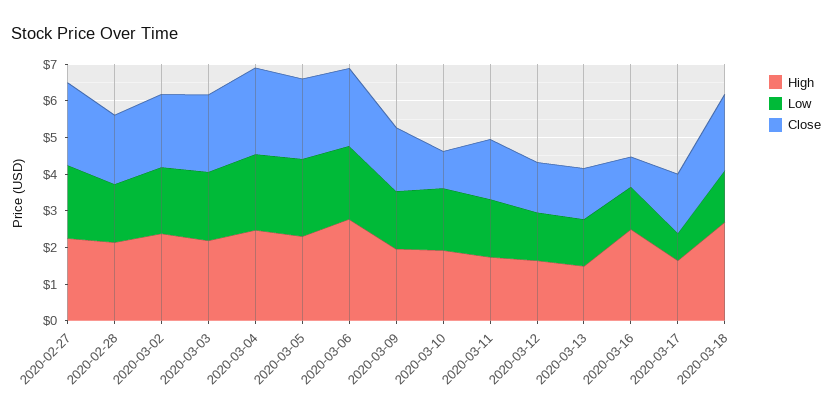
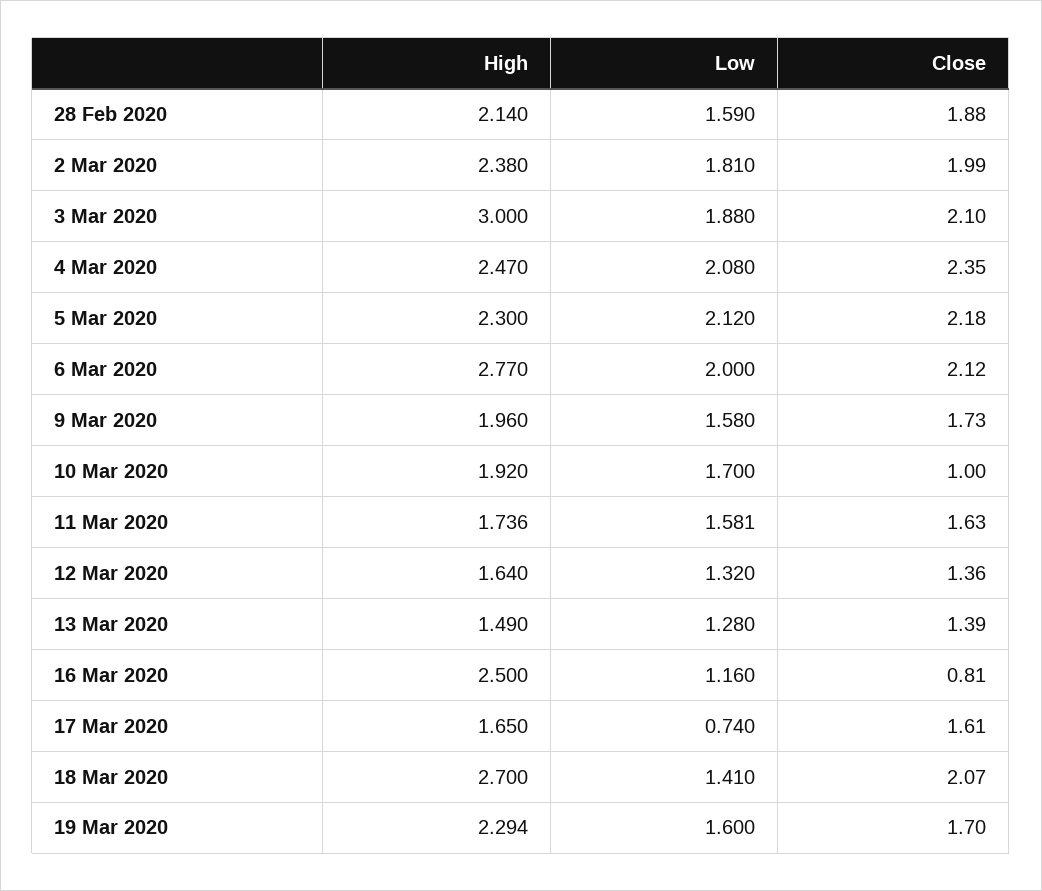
High, 2020-02-27: 2.25 -> none
Low, 2020-02-27: 2 -> none
Close, 2020-02-27: 2.25 -> none
High, 2020-03-03: 2.25 -> 3
High, 19 Mar 2020: none -> 2.294
Low, 19 Mar 2020: none -> 1.6
Close, 19 Mar 2020: none -> 1.7

